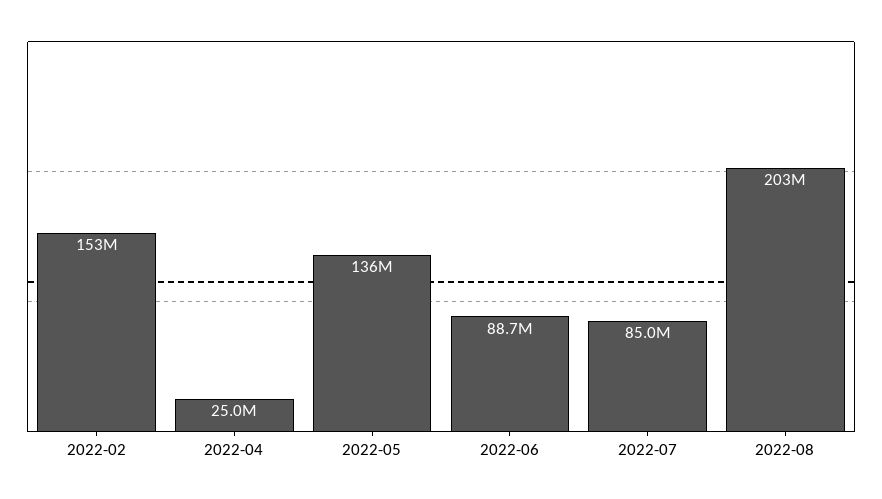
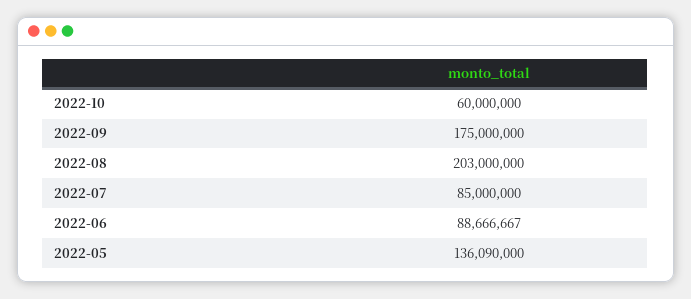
2022-02: 153000000 -> none
2022-04: 25000000 -> none
2022-10: none -> 60000000
2022-09: none -> 175000000

